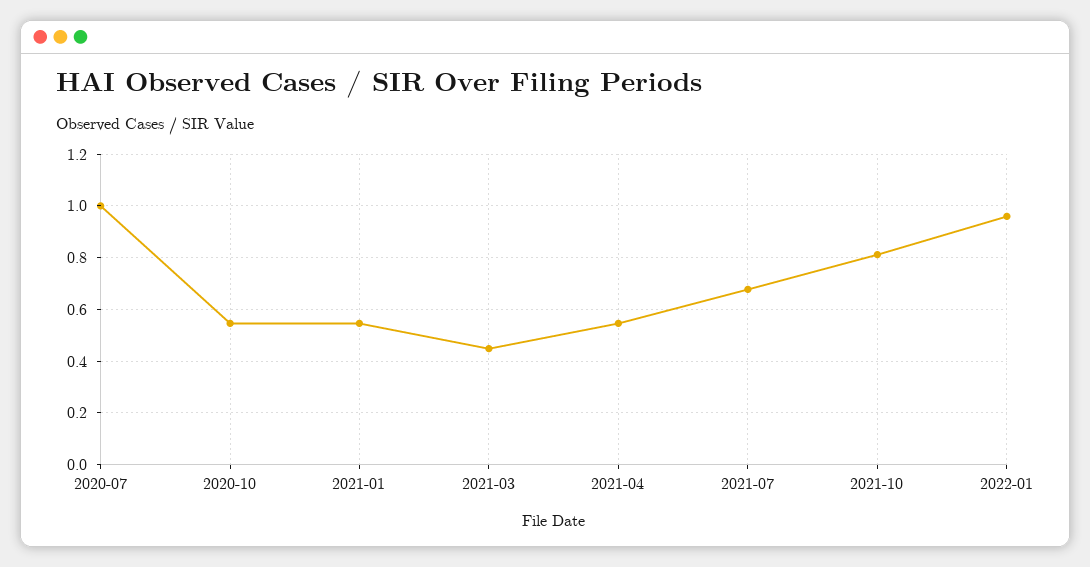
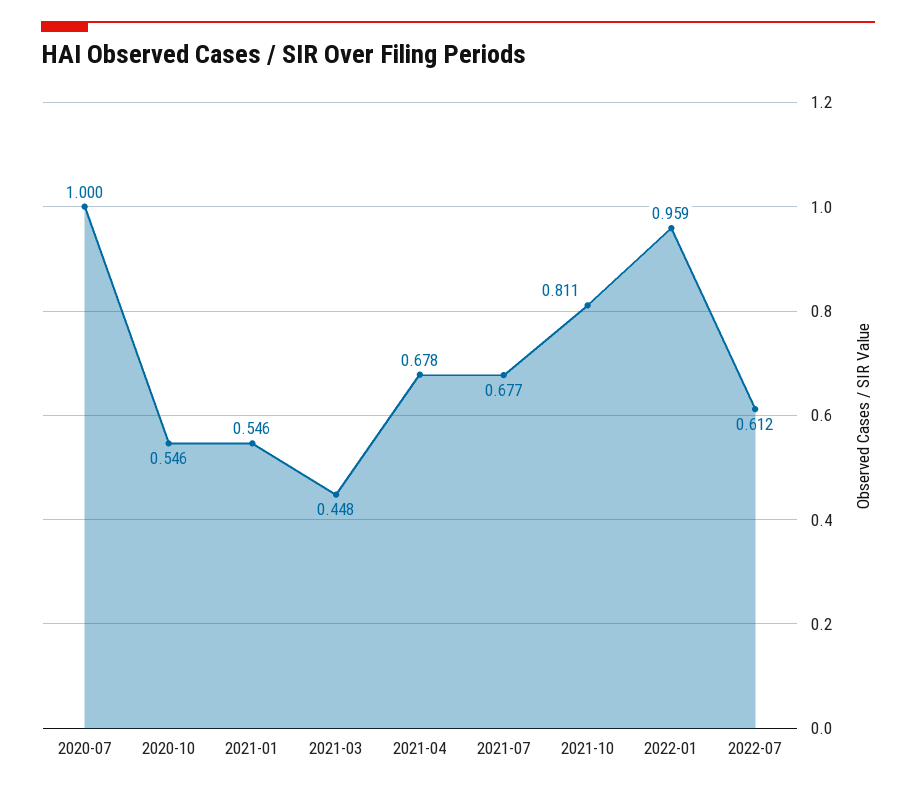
2021-04: 0.55 -> 0.678
2022-07: none -> 0.612

